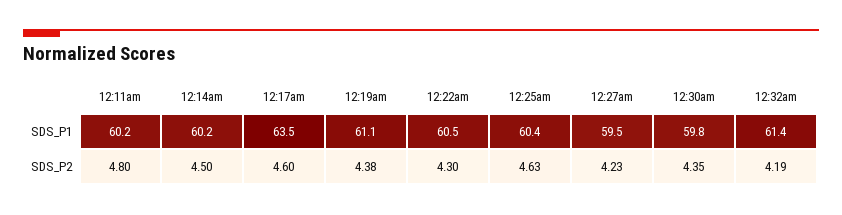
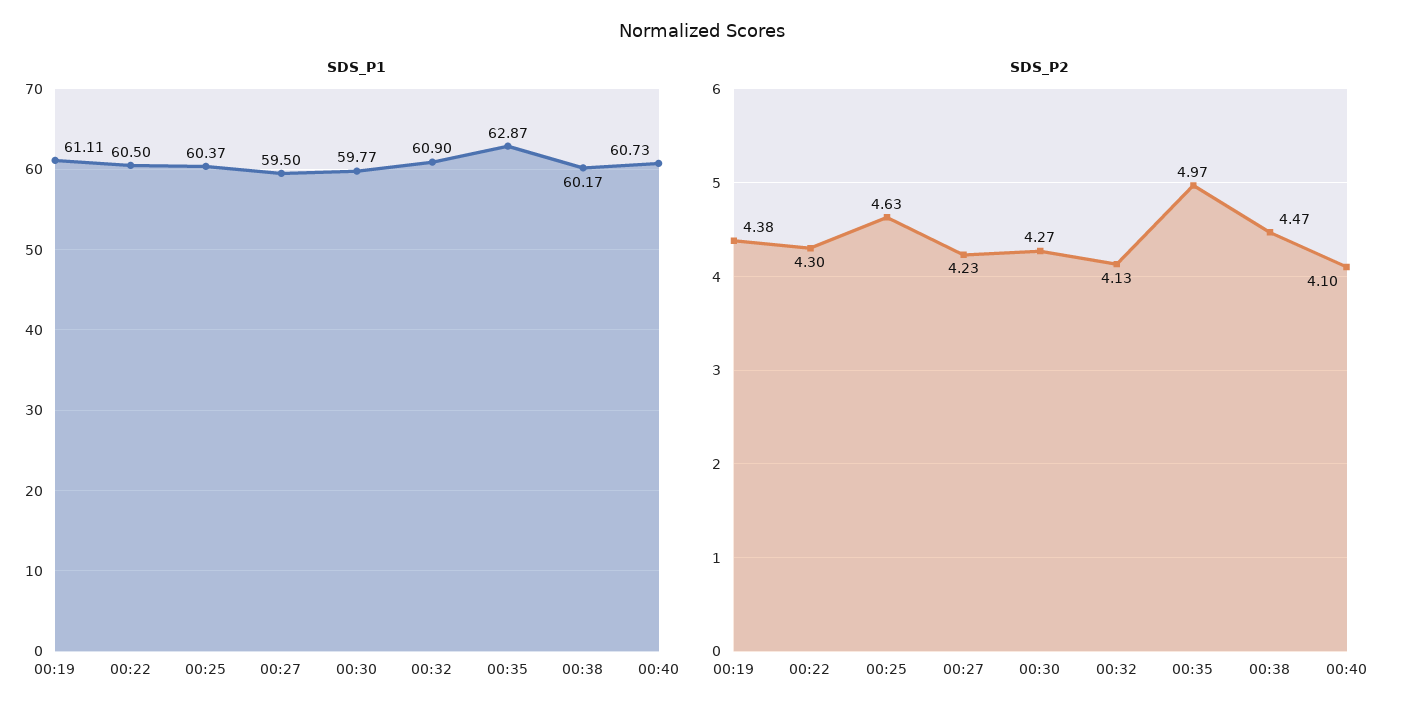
SDS_P1, 12:11am: 60.2 -> none
SDS_P1, 12:14am: 60.2 -> none
SDS_P1, 12:17am: 63.5 -> none
SDS_P1, 12:32am: 61.4 -> 60.9
SDS_P2, 12:11am: 4.8 -> none
SDS_P2, 12:14am: 4.5 -> none
SDS_P2, 12:17am: 4.6 -> none
SDS_P2, 12:30am: 4.35 -> 4.27
SDS_P2, 12:32am: 4.19 -> 4.13
SDS_P1, 00:35: none -> 62.87
SDS_P1, 00:38: none -> 60.17
SDS_P1, 00:40: none -> 60.73
SDS_P2, 00:35: none -> 4.97
SDS_P2, 00:38: none -> 4.47
SDS_P2, 00:40: none -> 4.1

